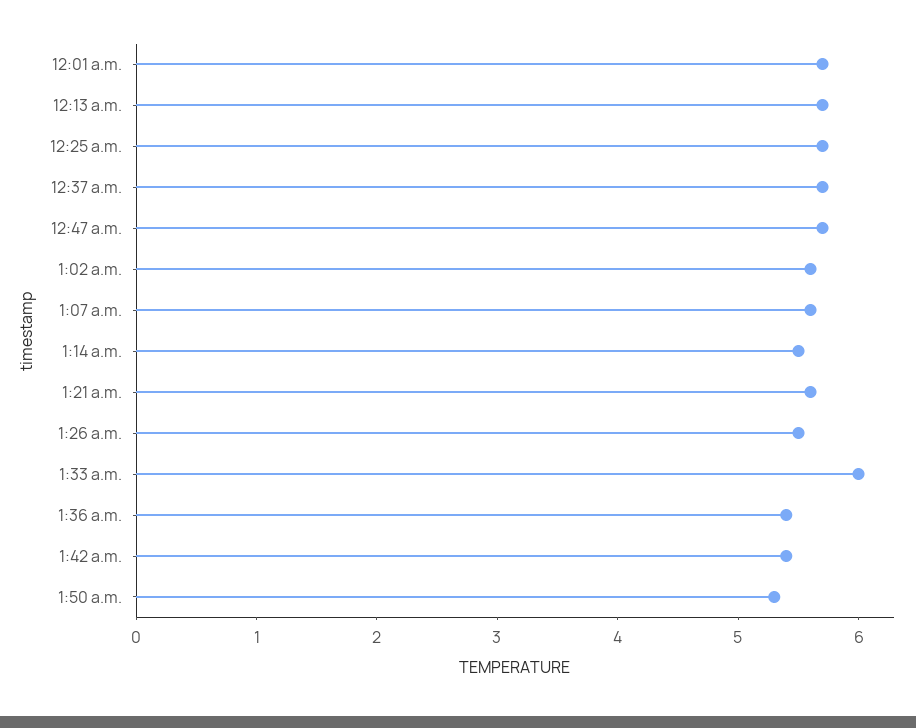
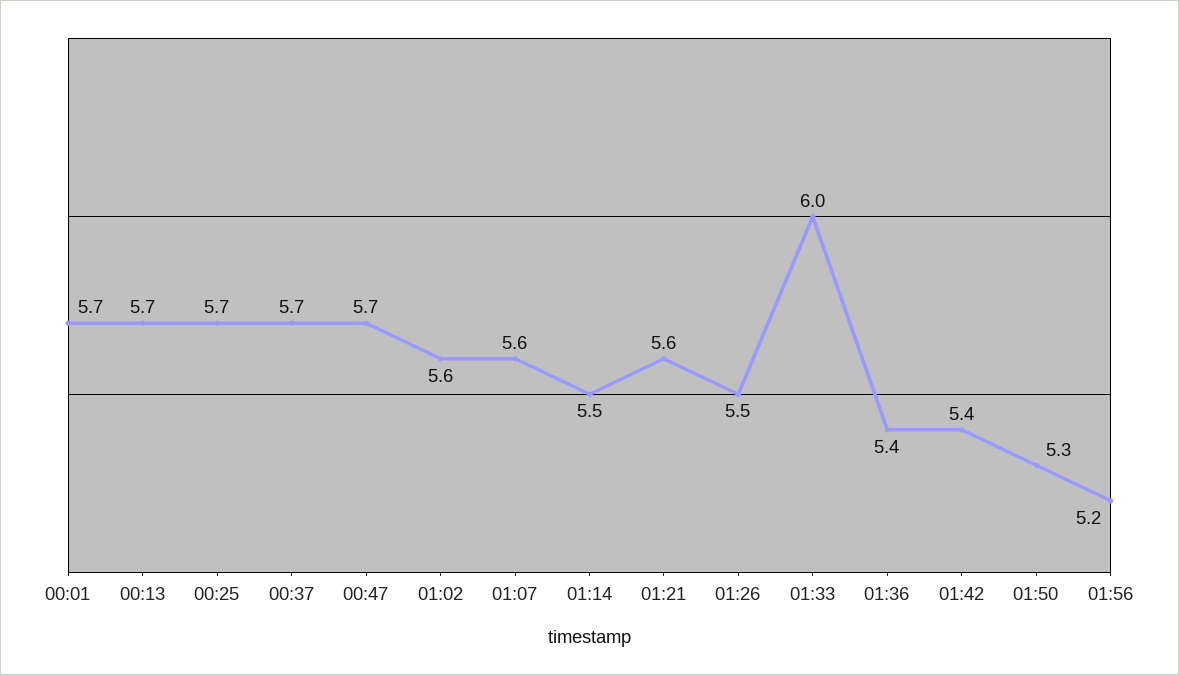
01:56: none -> 5.2

